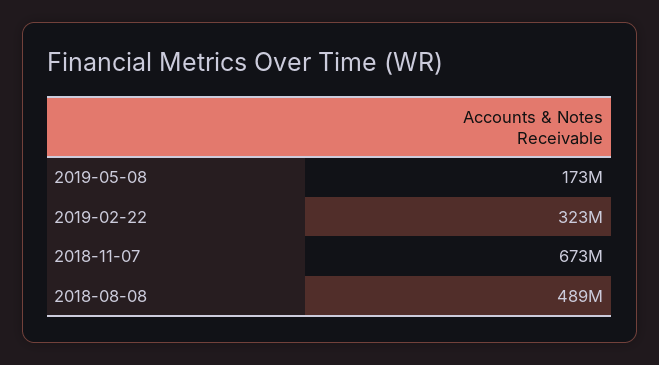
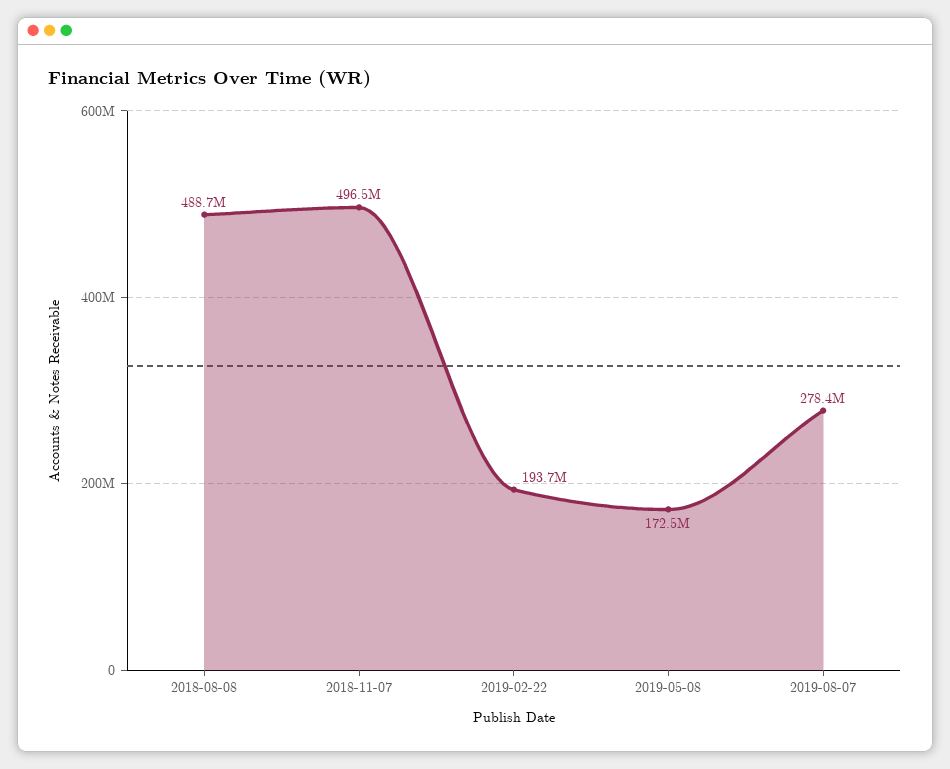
2019-02-22: 323000000 -> 193700000
2018-11-07: 673000000 -> 496500000
2019-08-07: none -> 278400000

